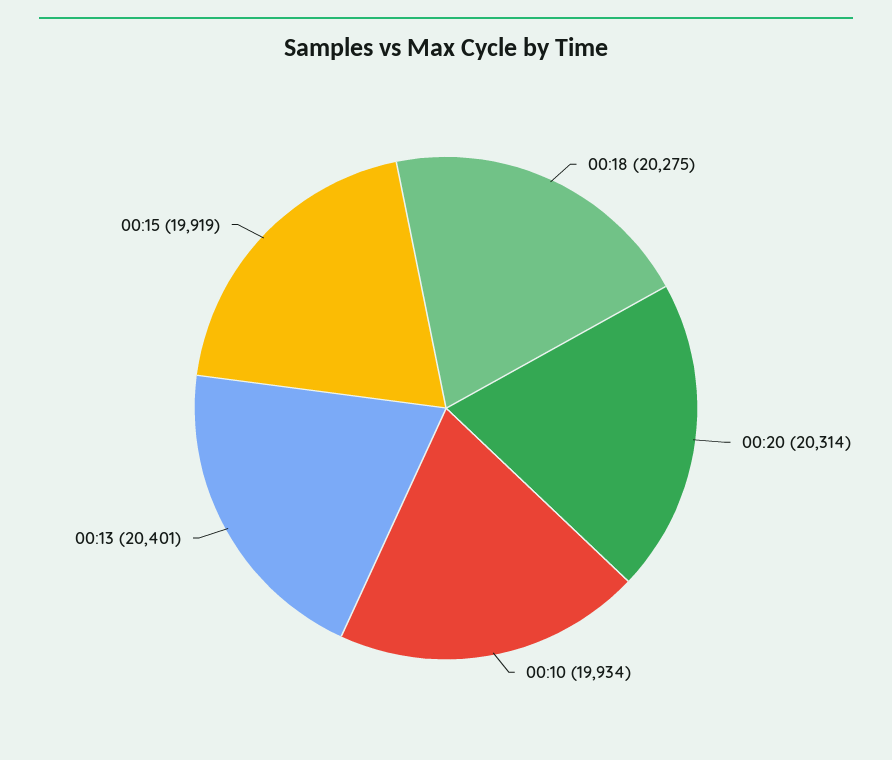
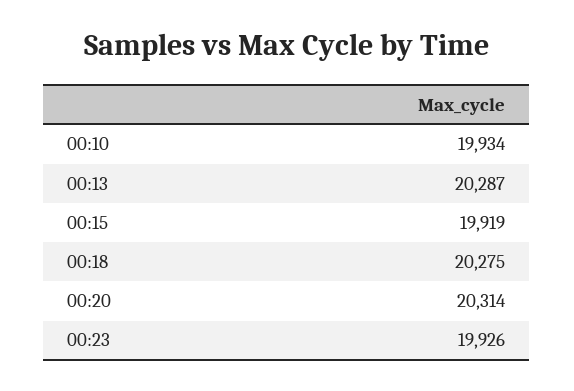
00:13: 20401 -> 20287
00:23: none -> 19926

